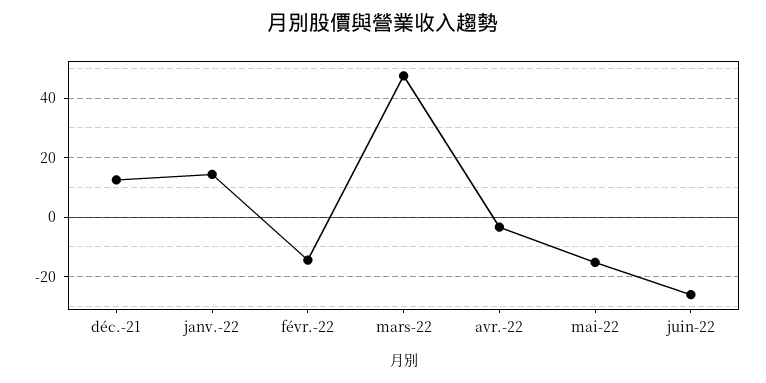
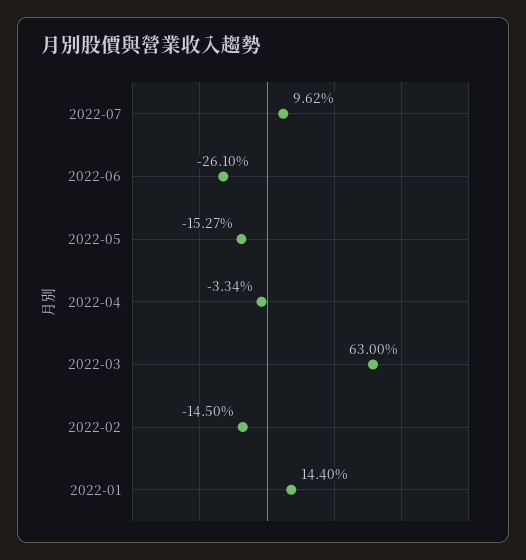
déc.-21: 12.5 -> none
mars-22: 47.5 -> 63
2022-07: none -> 9.62

